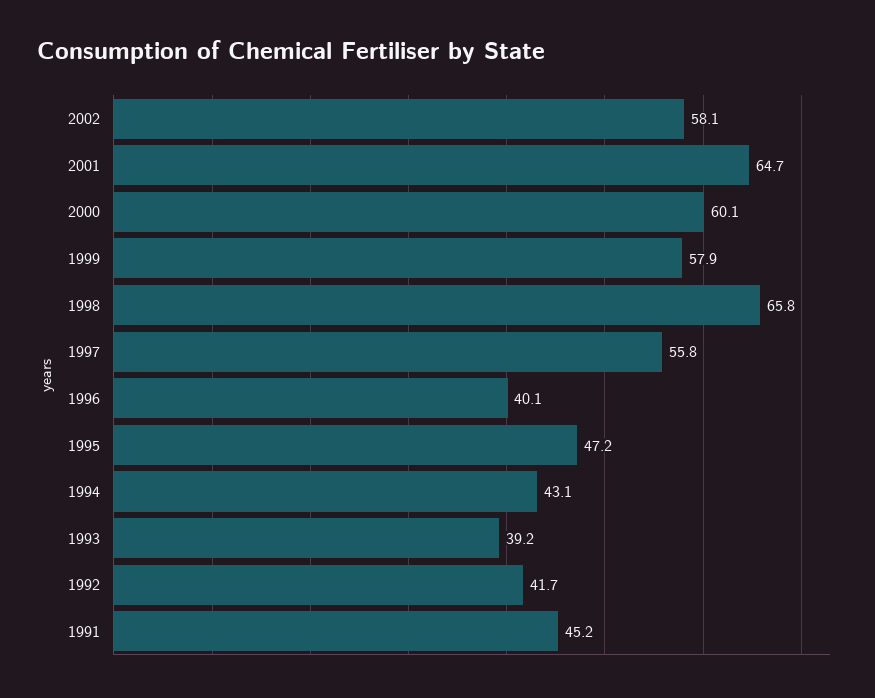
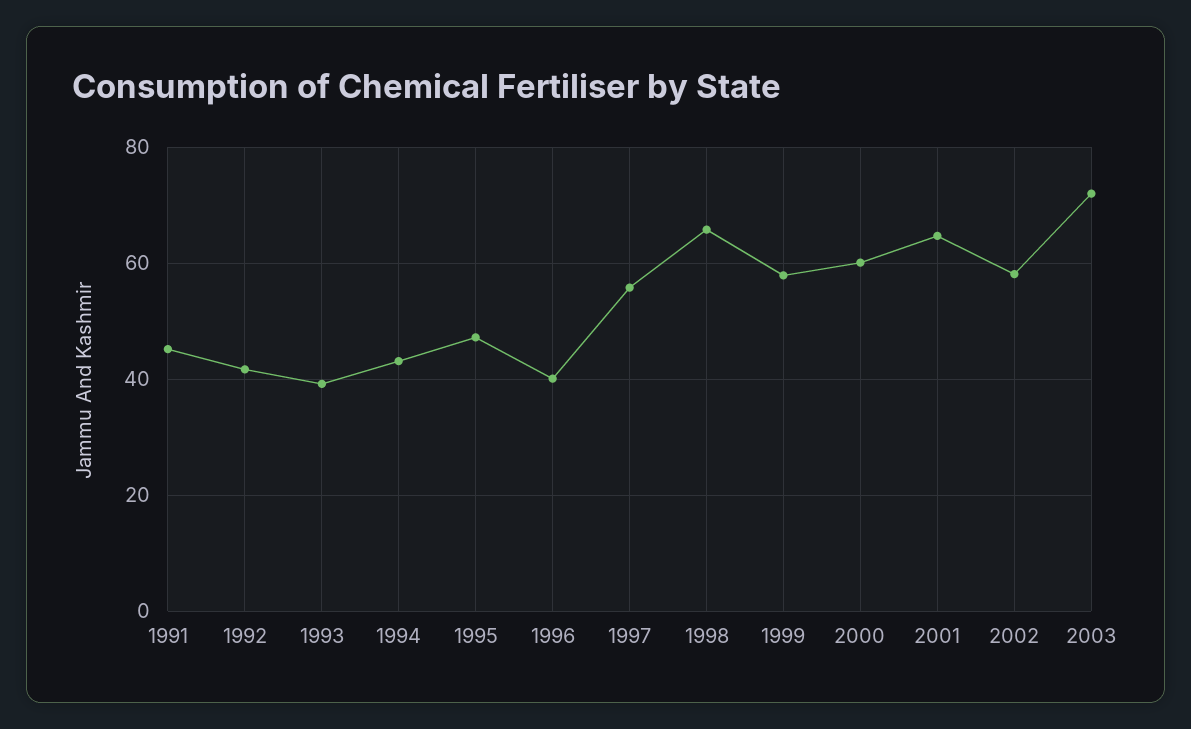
2003: none -> 72

